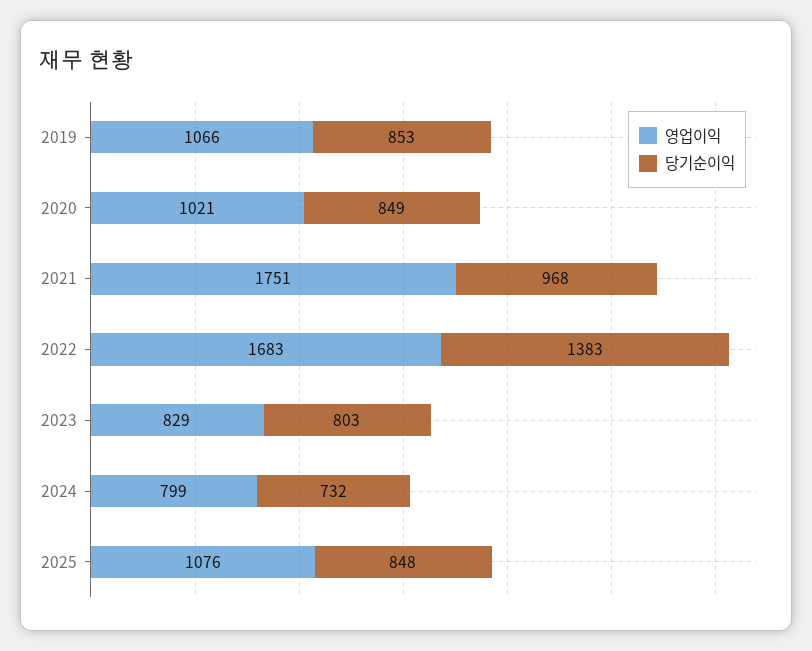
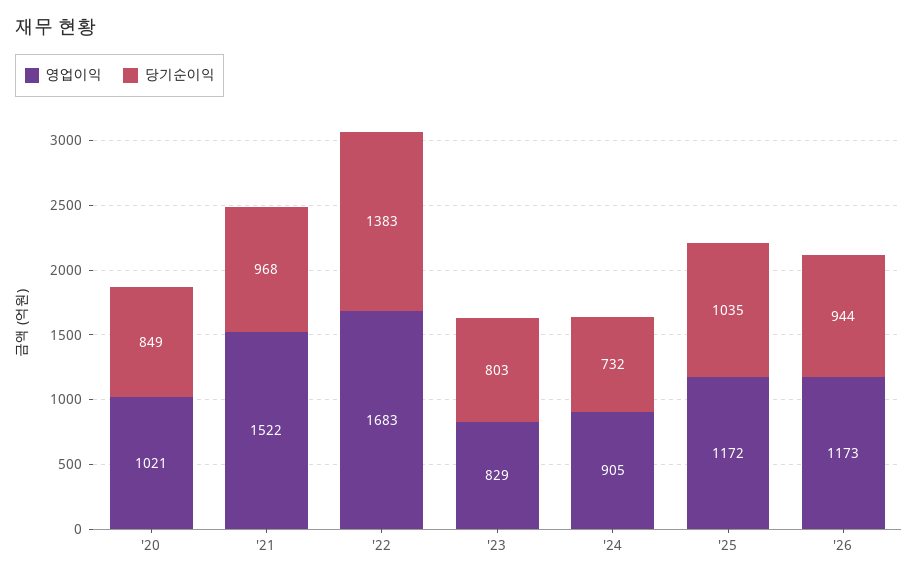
영업이익, 2019: 1066 -> none
당기순이익, 2019: 853 -> none
영업이익, 2021: 1751 -> 1522
영업이익, 2024: 799 -> 905
영업이익, 2025: 1076 -> 1172
당기순이익, 2025: 848 -> 1035
영업이익, '26: none -> 1173
당기순이익, '26: none -> 944

